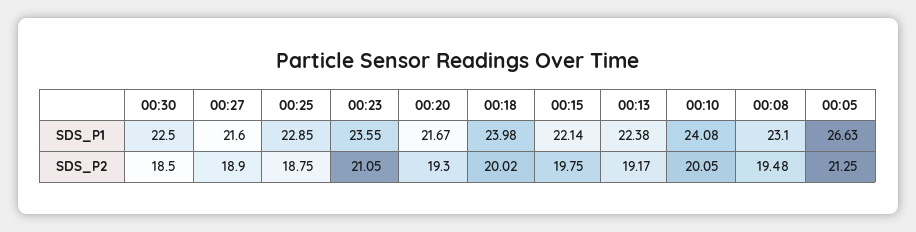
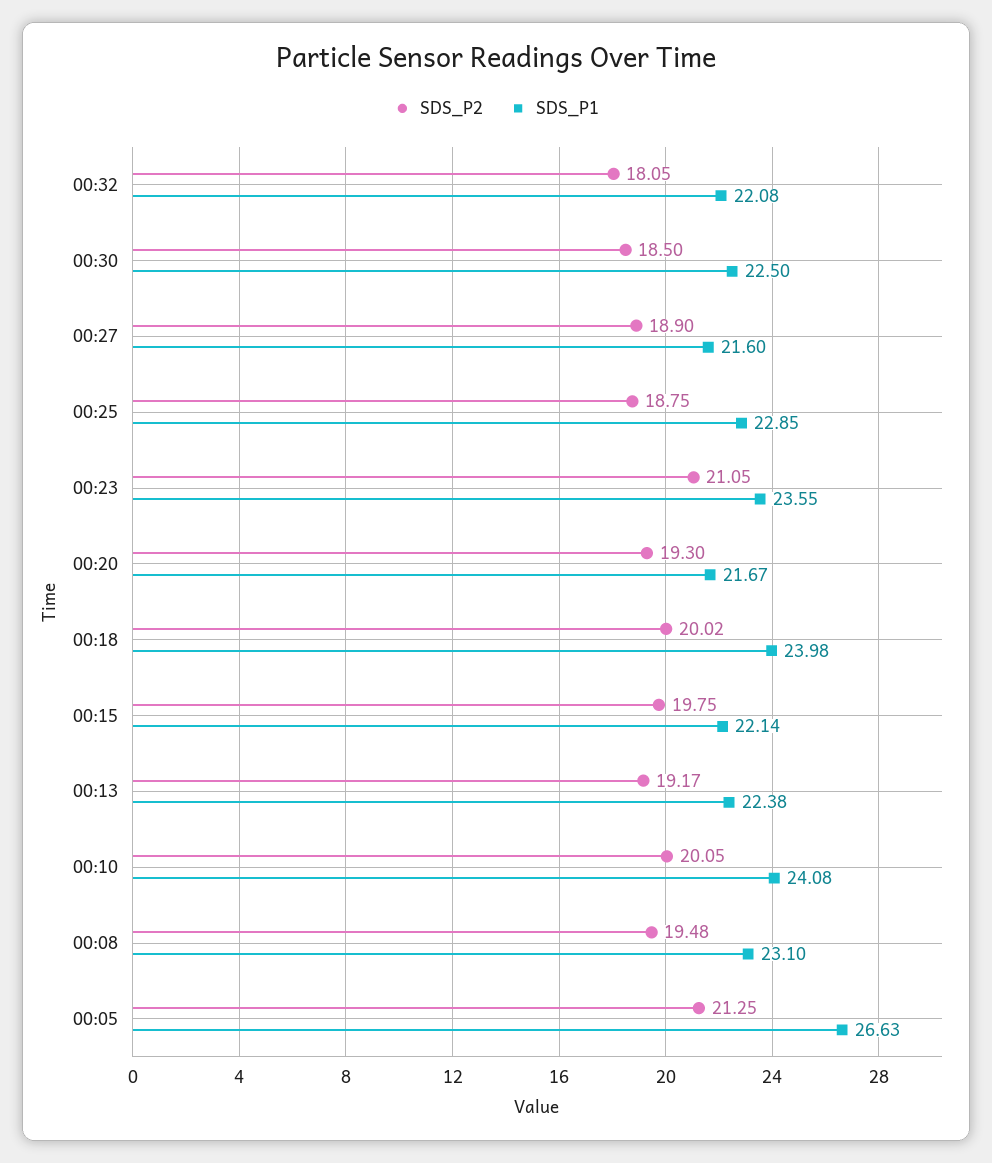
SDS_P2, 00:32: none -> 18.05
SDS_P1, 00:32: none -> 22.08

